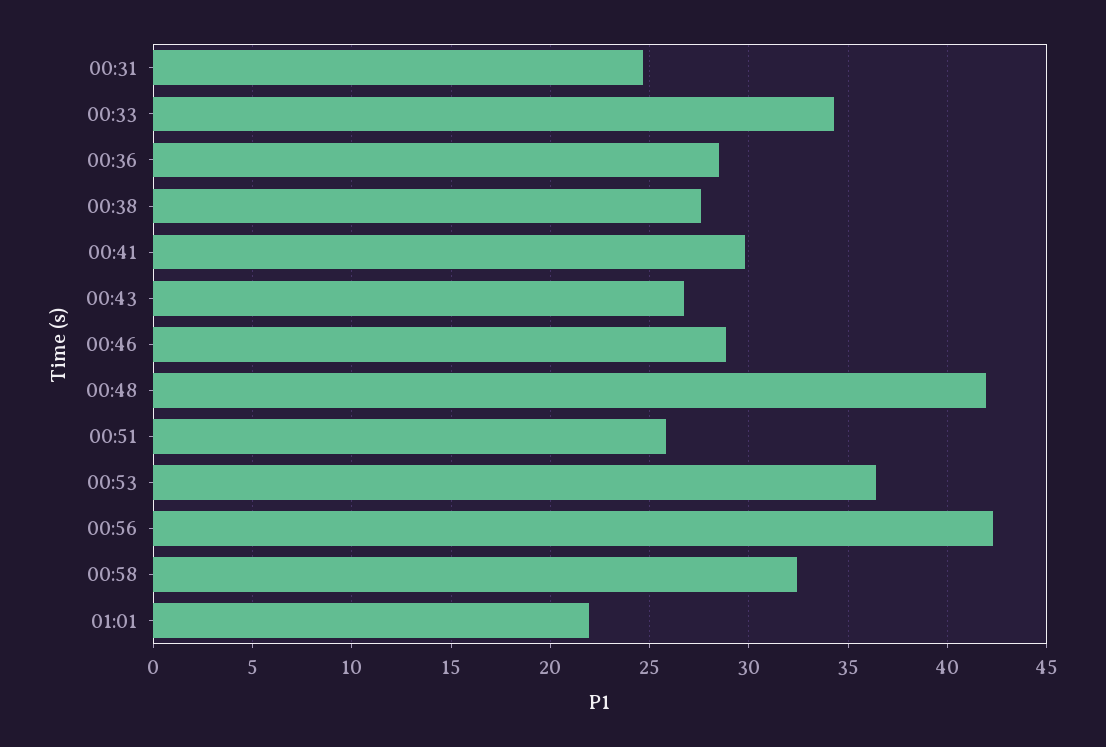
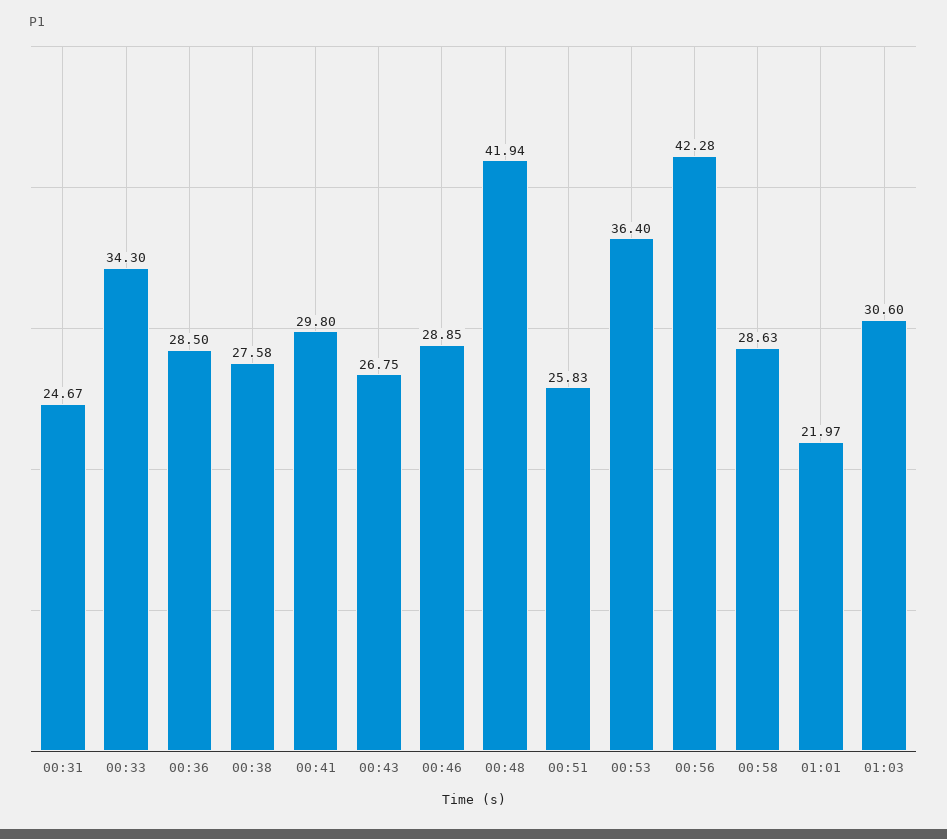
00:58: 32.5 -> 28.63
01:03: none -> 30.6

